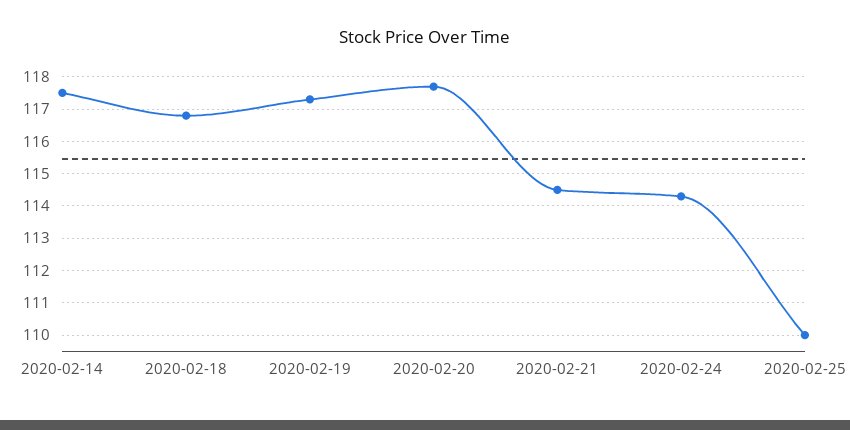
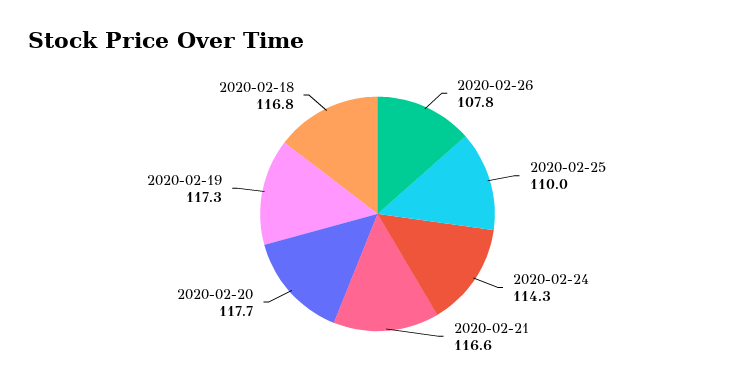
2020-02-14: 117.5 -> none
2020-02-21: 114.5 -> 116.6
2020-02-26: none -> 107.8

